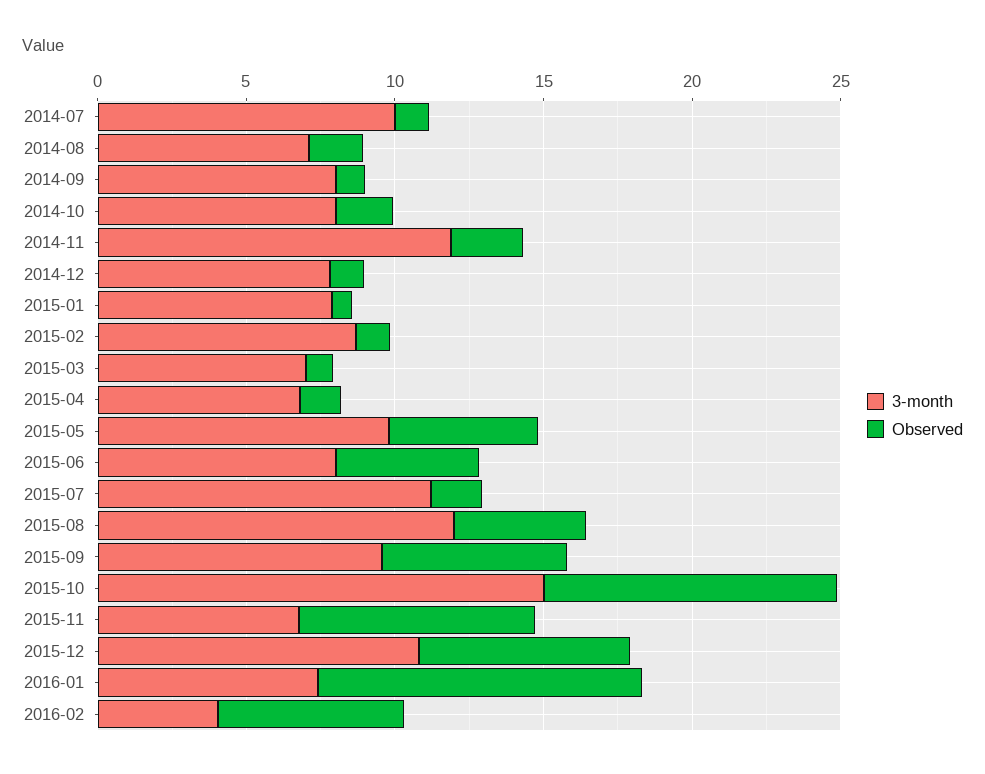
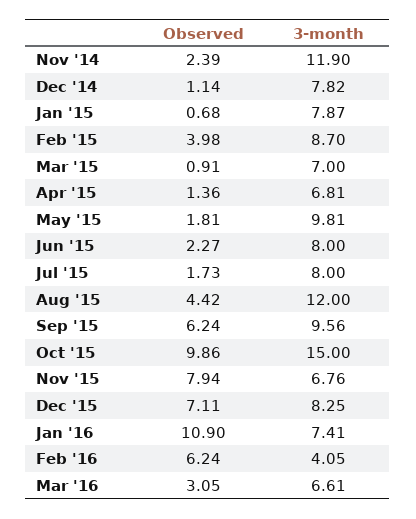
3-month, 2014-07: 10 -> none
Observed, 2014-07: 1 -> none
3-month, 2014-08: 7 -> none
Observed, 2014-08: 2 -> none
3-month, 2014-09: 8 -> none
Observed, 2014-09: 1 -> none
3-month, 2014-10: 8 -> none
Observed, 2014-10: 2 -> none
Observed, 2015-02: 1 -> 3.98
Observed, 2015-05: 5 -> 1.81
Observed, 2015-06: 5 -> 2.27
3-month, 2015-07: 11 -> 8
3-month, 2015-12: 11 -> 8.25
Observed, Mar '16: none -> 3.05
3-month, Mar '16: none -> 6.61

